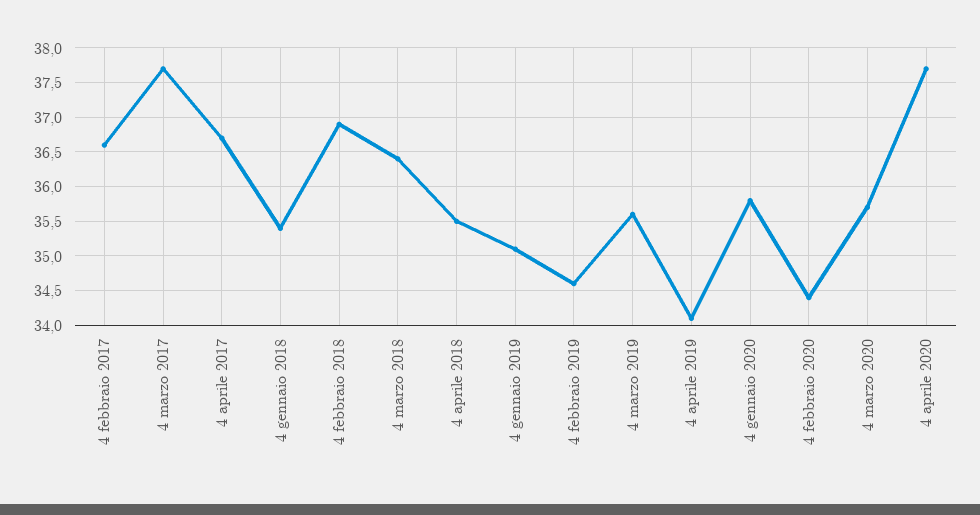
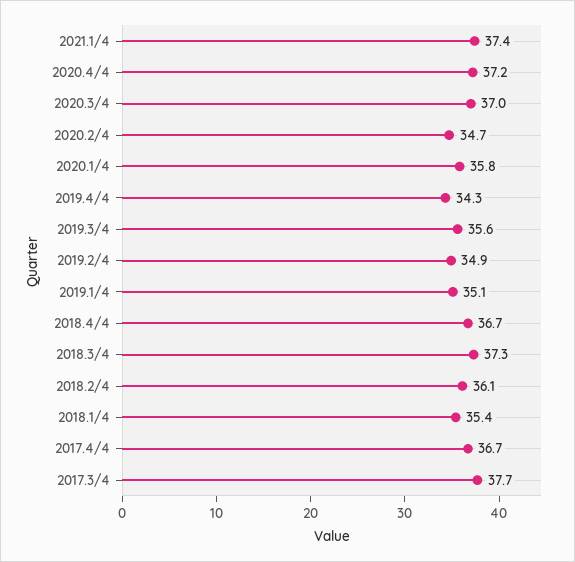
4 febbraio 2017: 36.6 -> none
4 febbraio 2018: 36.9 -> 36.1
4 marzo 2018: 36.4 -> 37.3
4 aprile 2018: 35.5 -> 36.7
4 febbraio 2019: 34.6 -> 34.9
4 aprile 2019: 34.1 -> 34.3
4 febbraio 2020: 34.4 -> 34.7
4 marzo 2020: 35.7 -> 37
4 aprile 2020: 37.7 -> 37.2
2021.1/4: none -> 37.4

